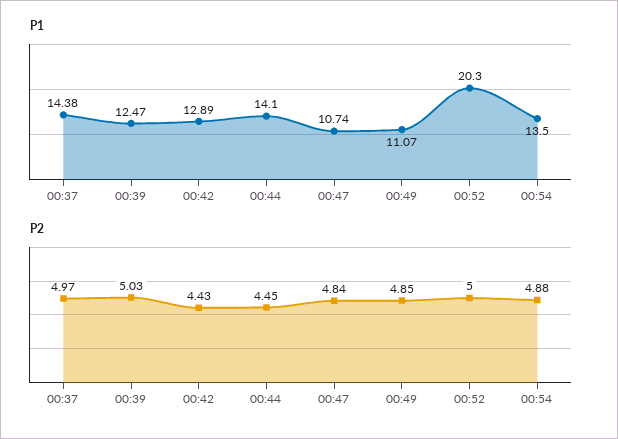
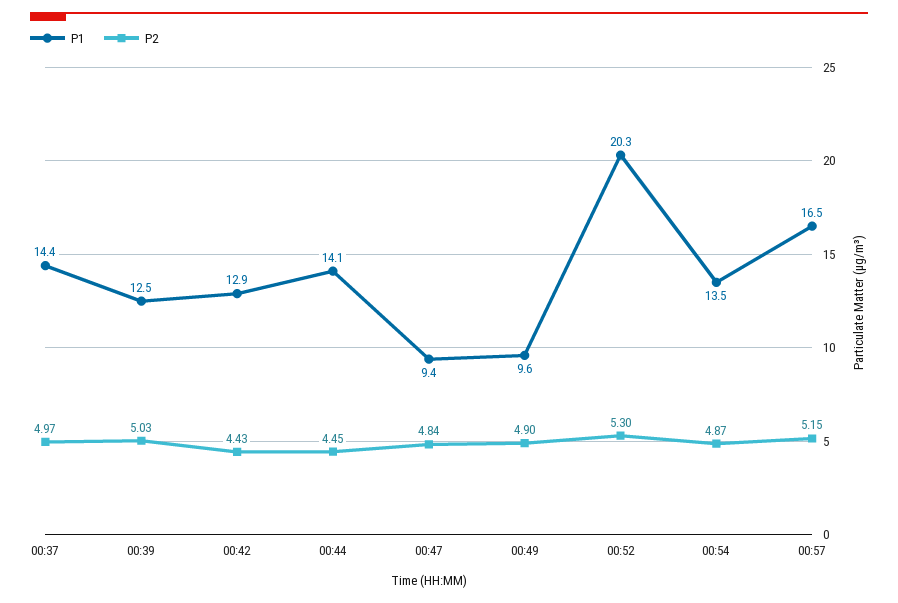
P1, 00:47: 10.74 -> 9.4
P1, 00:49: 11.07 -> 9.6
P2, 00:49: 4.85 -> 4.9
P2, 00:52: 5 -> 5.3
P2, 00:54: 4.88 -> 4.87
P1, 00:57: none -> 16.5
P2, 00:57: none -> 5.15

